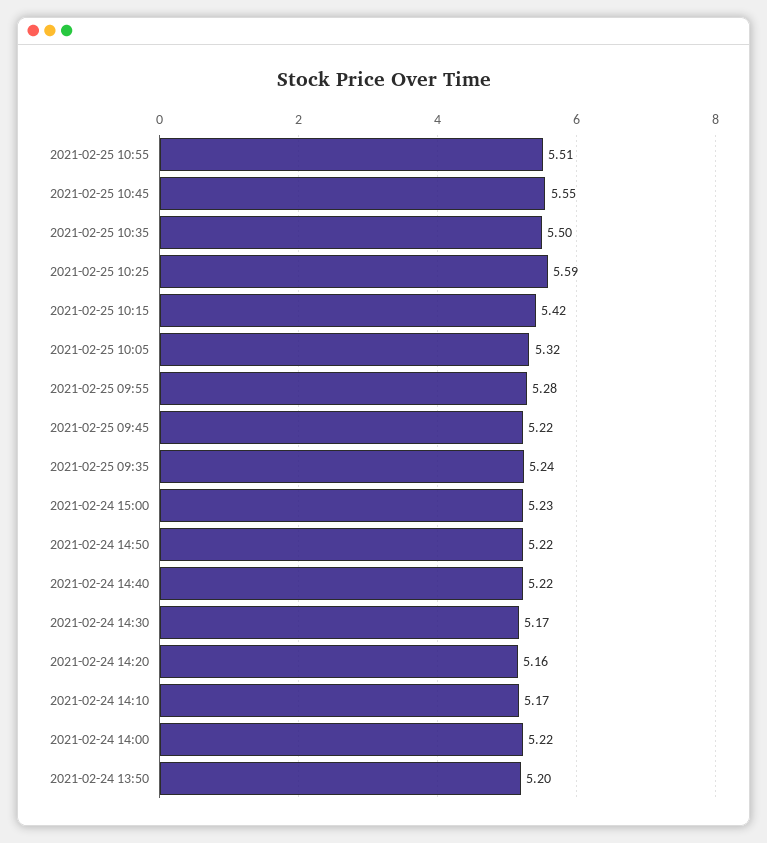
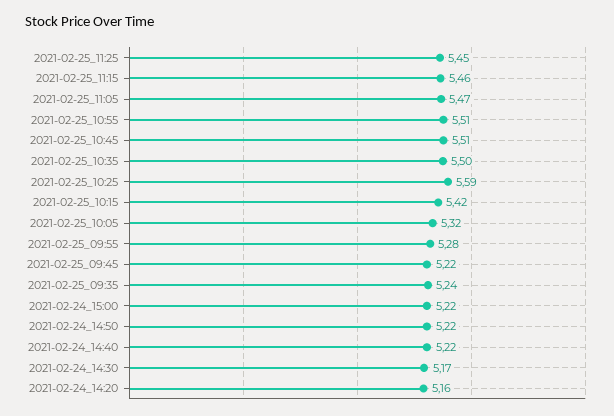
2021-02-25 10:45: 5.55 -> 5.51
2021-02-24 15:00: 5.23 -> 5.22
2021-02-24 14:10: 5.17 -> none
2021-02-24 14:00: 5.22 -> none
2021-02-24 13:50: 5.2 -> none
2021-02-25_11:25: none -> 5.45
2021-02-25_11:15: none -> 5.46
2021-02-25_11:05: none -> 5.47

